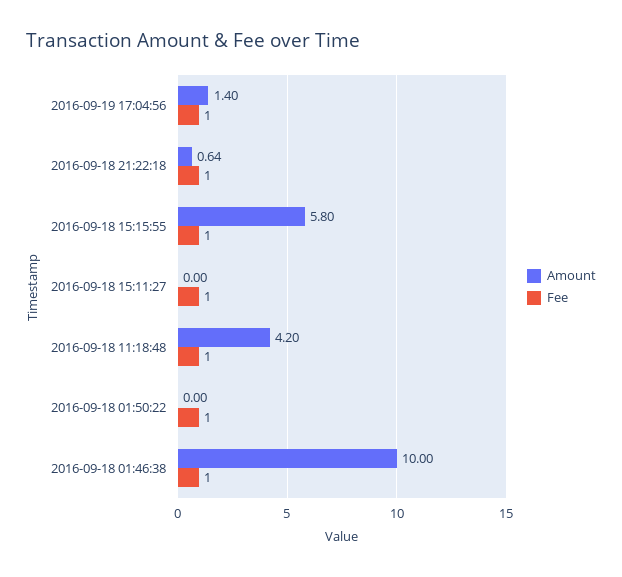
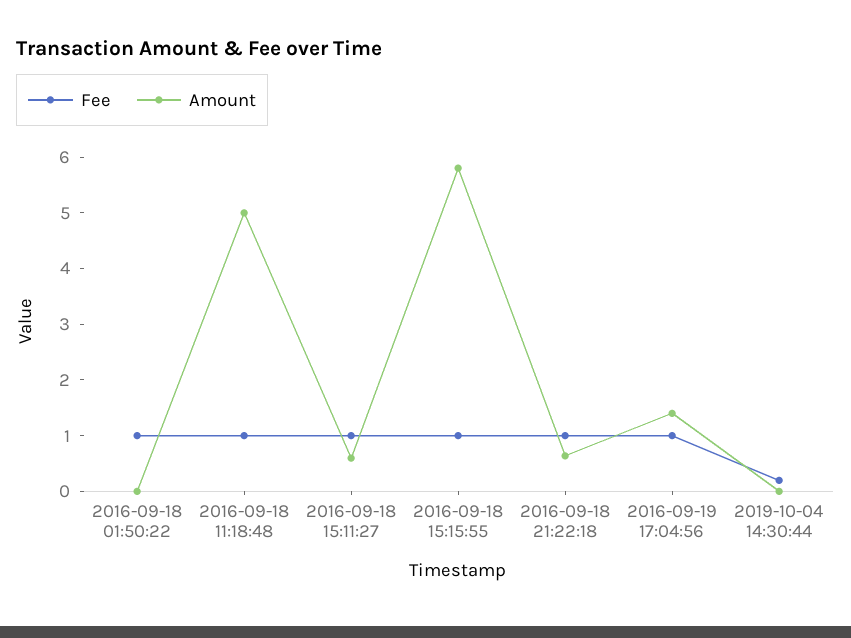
Amount, 2016-09-18 15:11:27: 0 -> 0.6
Amount, 2016-09-18 11:18:48: 4.2 -> 5
Amount, 2016-09-18 01:46:38: 10 -> none
Fee, 2016-09-18 01:46:38: 1 -> none
Fee, 2019-10-04 14:30:44: none -> 0.2
Amount, 2019-10-04 14:30:44: none -> 0

